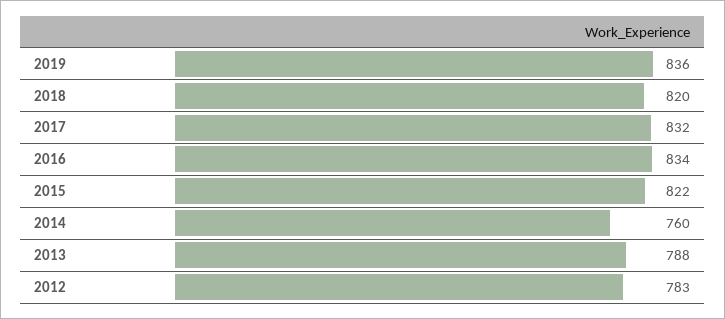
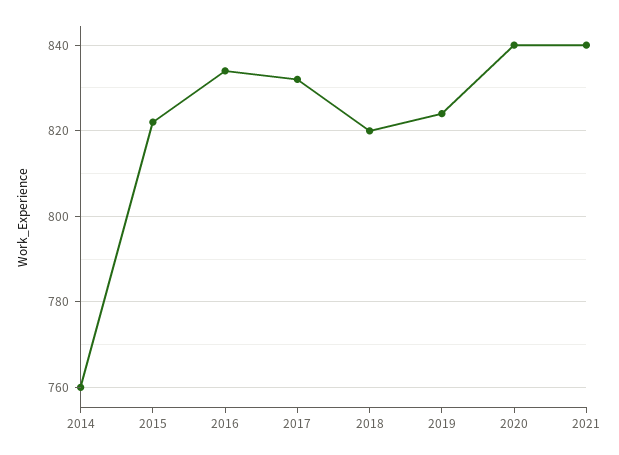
2019: 836 -> 825
2013: 788 -> none
2012: 783 -> none
2020: none -> 840
2021: none -> 840

